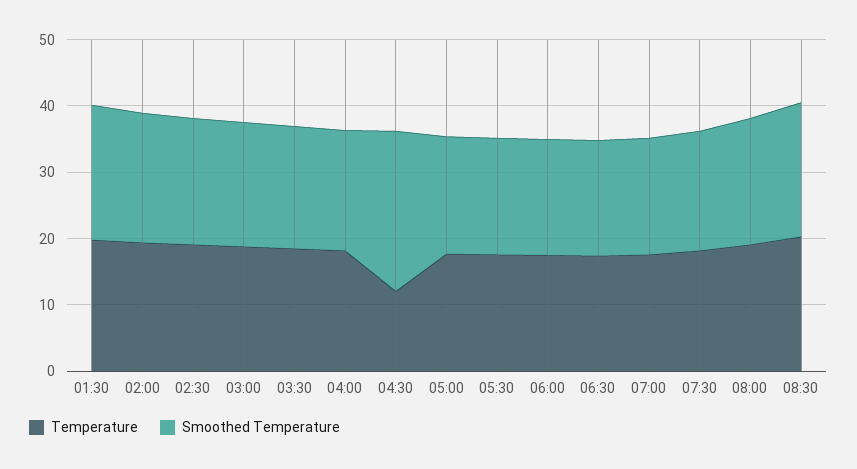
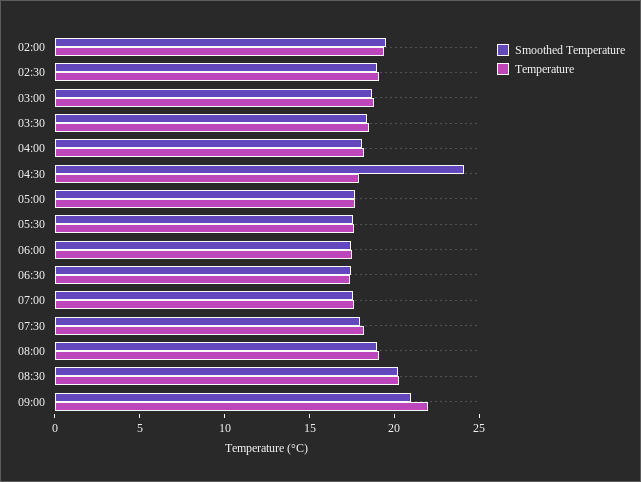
Temperature, 01:30: 20 -> none
Smoothed Temperature, 01:30: 20 -> none
Temperature, 04:30: 12 -> 18
Smoothed Temperature, 09:00: none -> 21
Temperature, 09:00: none -> 22

